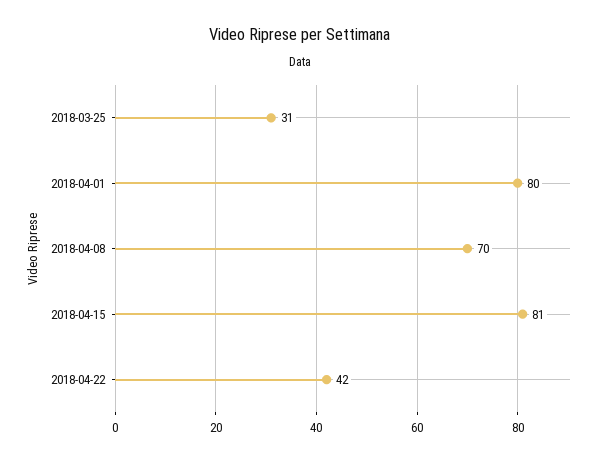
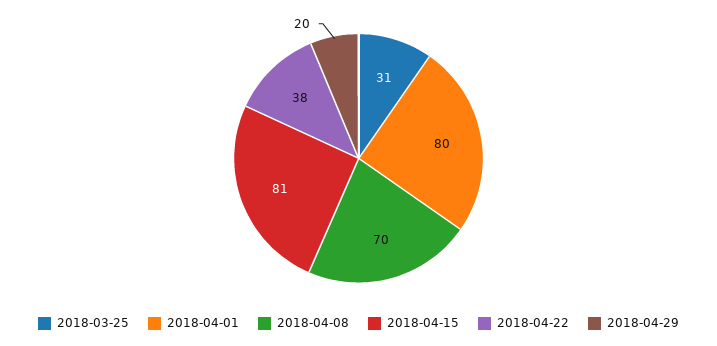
2018-04-22: 42 -> 38
2018-04-29: none -> 20

